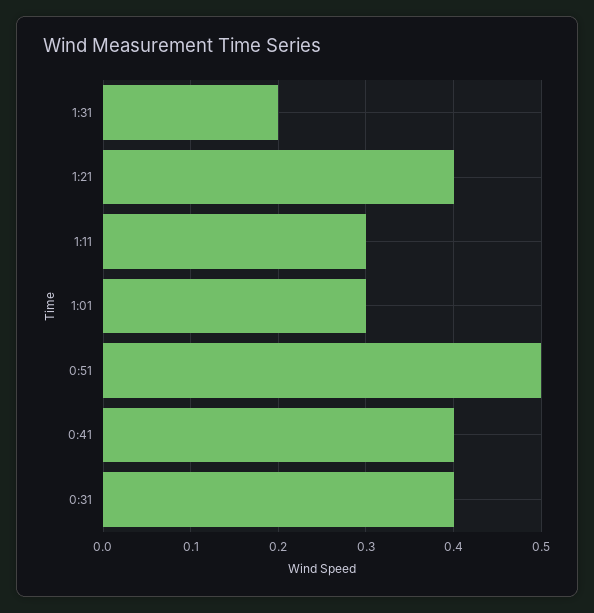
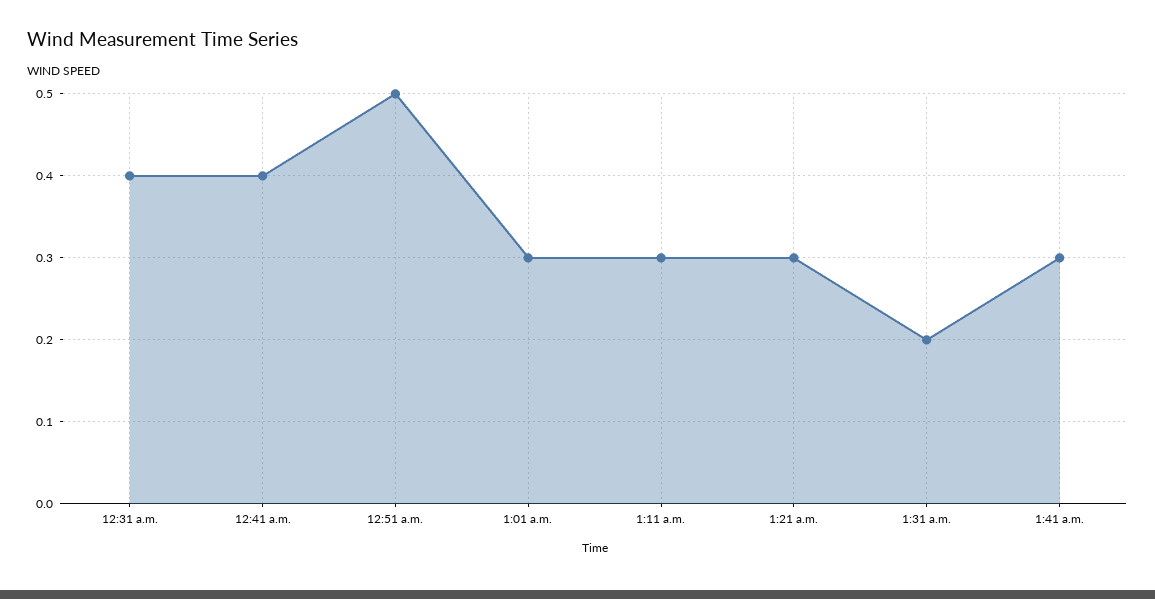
1:21: 0.4 -> 0.3
1:41 a.m.: none -> 0.3

